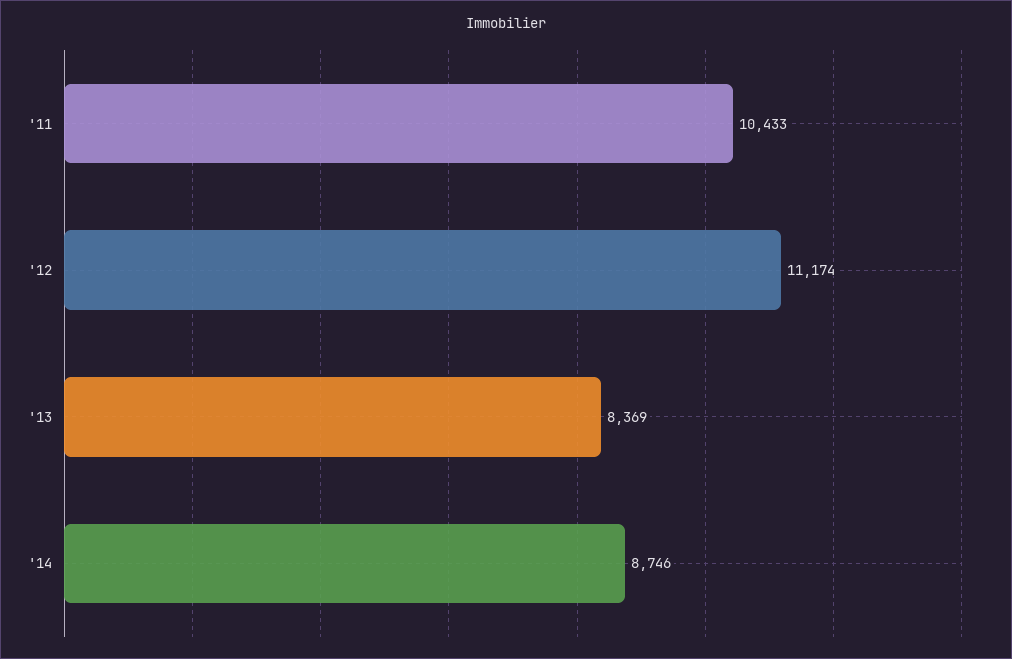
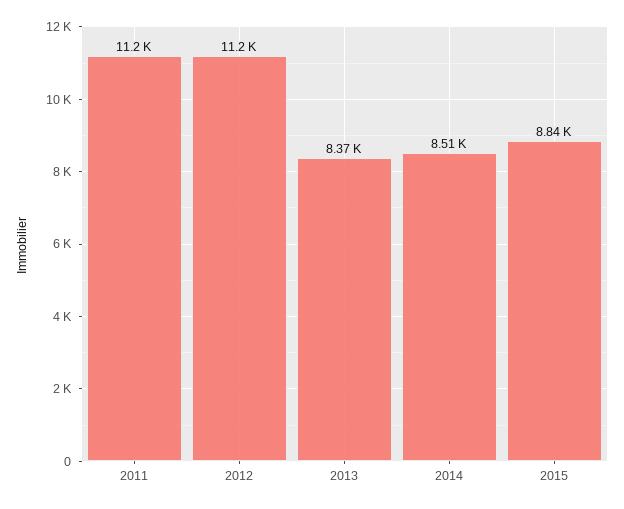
'11: 10433 -> 11200
'14: 8746 -> 8510
2015: none -> 8840

